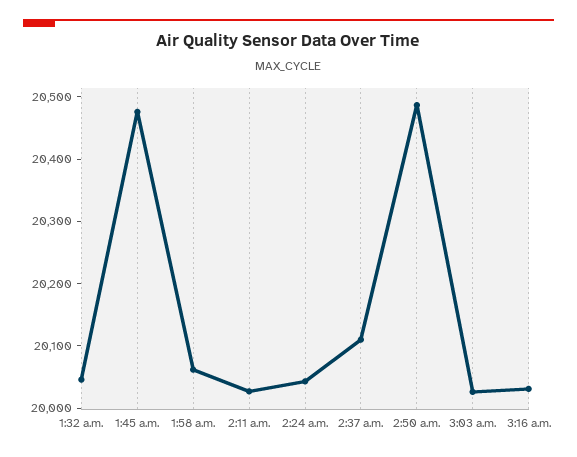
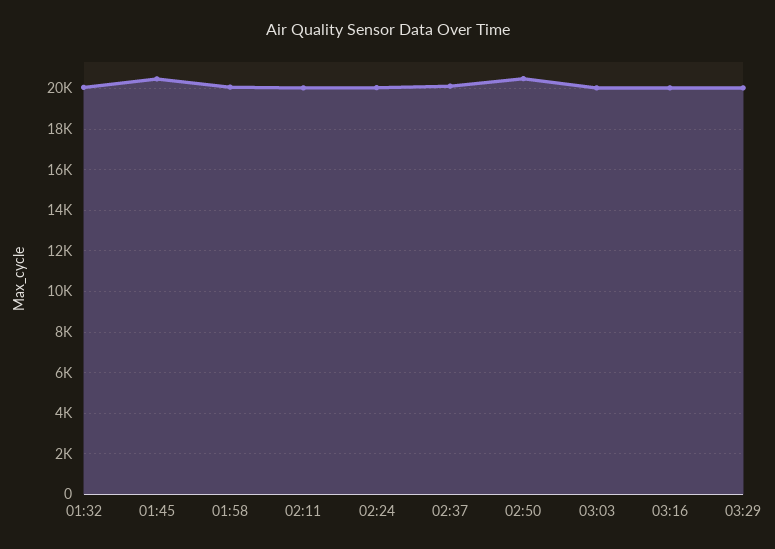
03:29: none -> 20000

